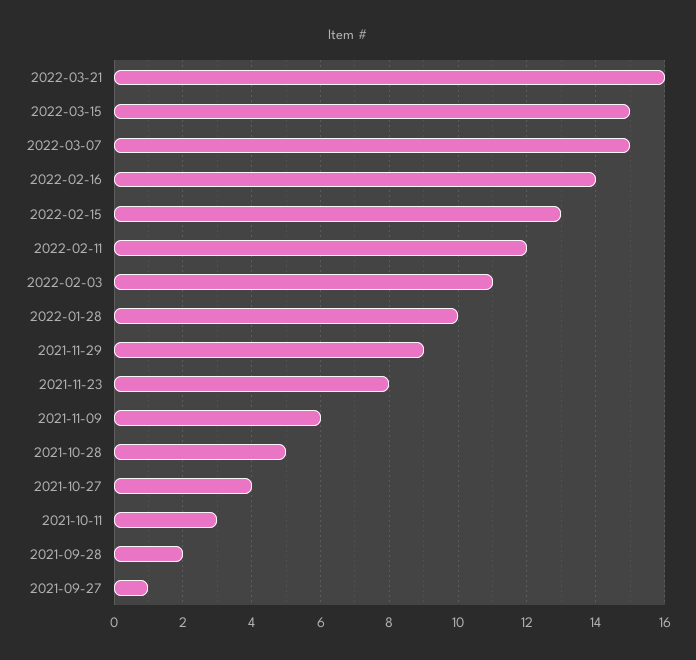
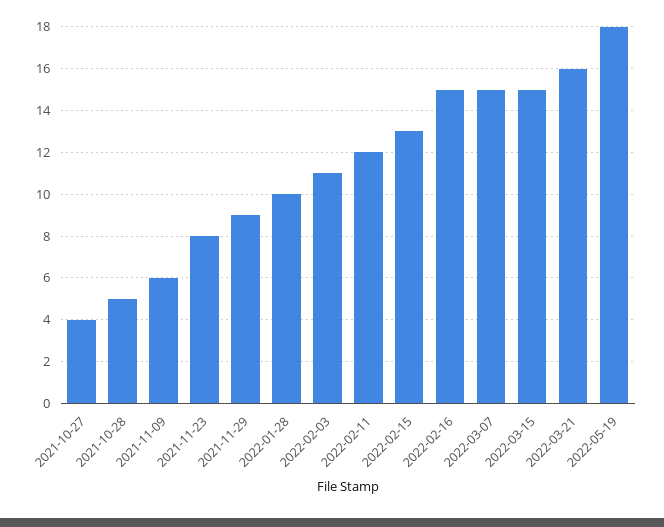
2022-02-16: 14 -> 15
2021-10-11: 3 -> none
2021-09-28: 2 -> none
2021-09-27: 1 -> none
2022-05-19: none -> 18

